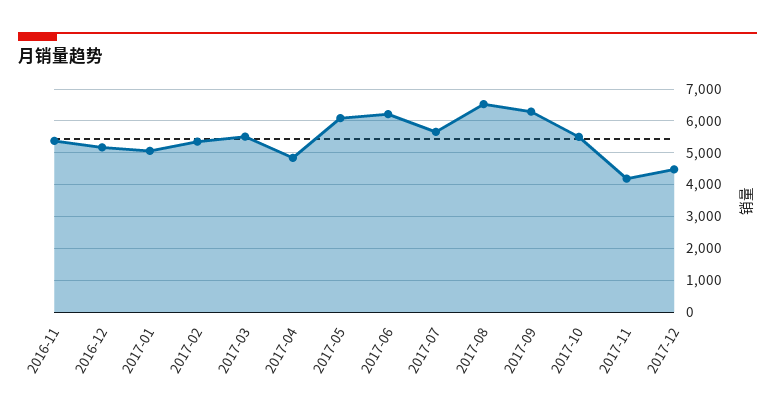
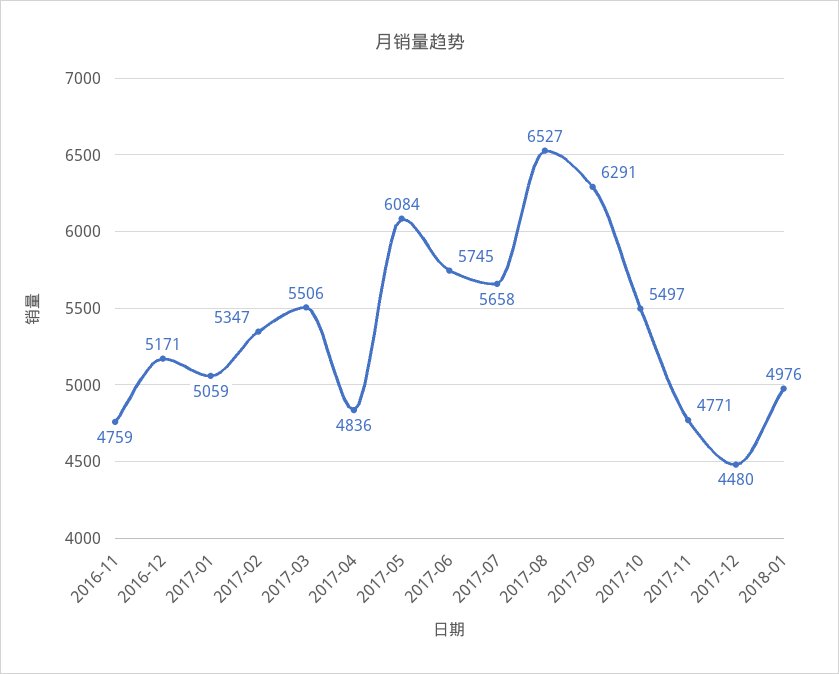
2016-11: 5400 -> 4759
2017-06: 6200 -> 5745
2017-11: 4200 -> 4771
2018-01: none -> 4976

